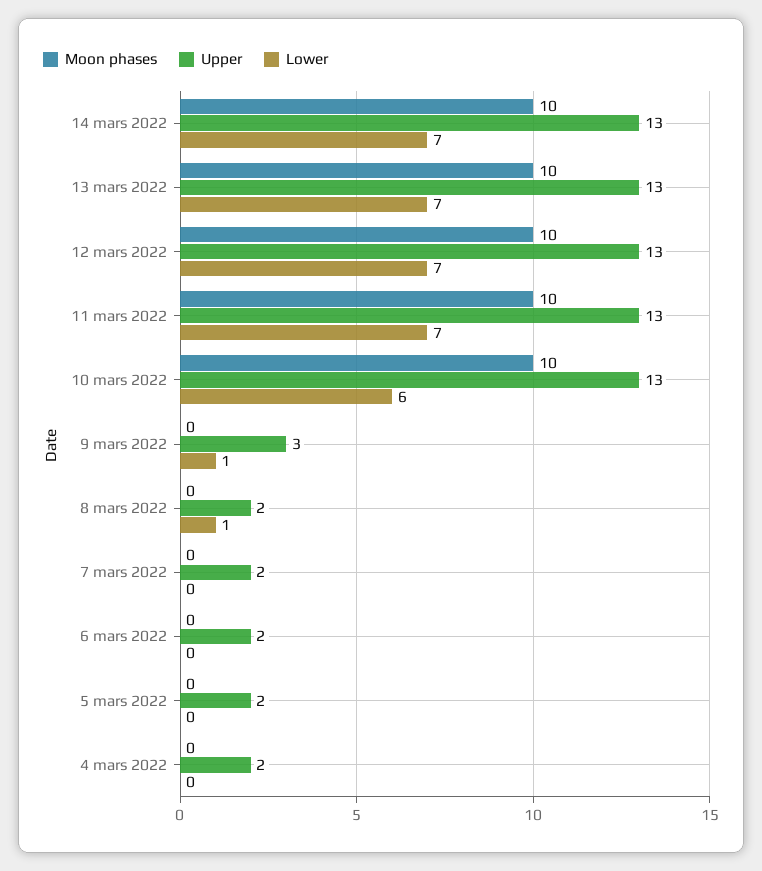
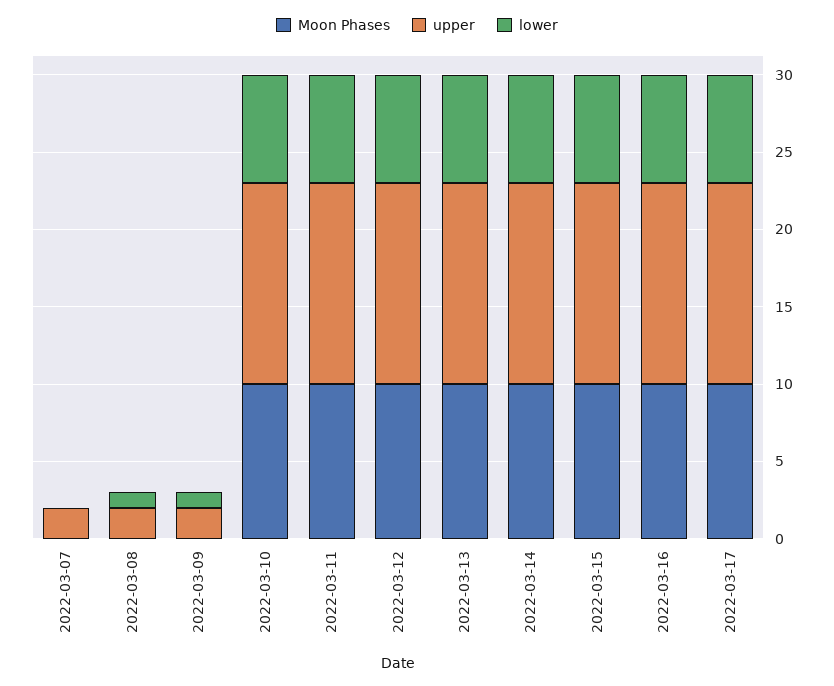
Lower, 10 mars 2022: 6 -> 7
Upper, 9 mars 2022: 3 -> 2
Moon phases, 6 mars 2022: 0 -> none
Upper, 6 mars 2022: 2 -> none
Lower, 6 mars 2022: 0 -> none
Moon phases, 5 mars 2022: 0 -> none
Upper, 5 mars 2022: 2 -> none
Lower, 5 mars 2022: 0 -> none
Moon phases, 4 mars 2022: 0 -> none
Upper, 4 mars 2022: 2 -> none
Lower, 4 mars 2022: 0 -> none
Moon phases, 2022-03-15: none -> 10
Upper, 2022-03-15: none -> 13
Lower, 2022-03-15: none -> 7
Moon phases, 2022-03-16: none -> 10
Upper, 2022-03-16: none -> 13
Lower, 2022-03-16: none -> 7
Moon phases, 2022-03-17: none -> 10
Upper, 2022-03-17: none -> 13
Lower, 2022-03-17: none -> 7

